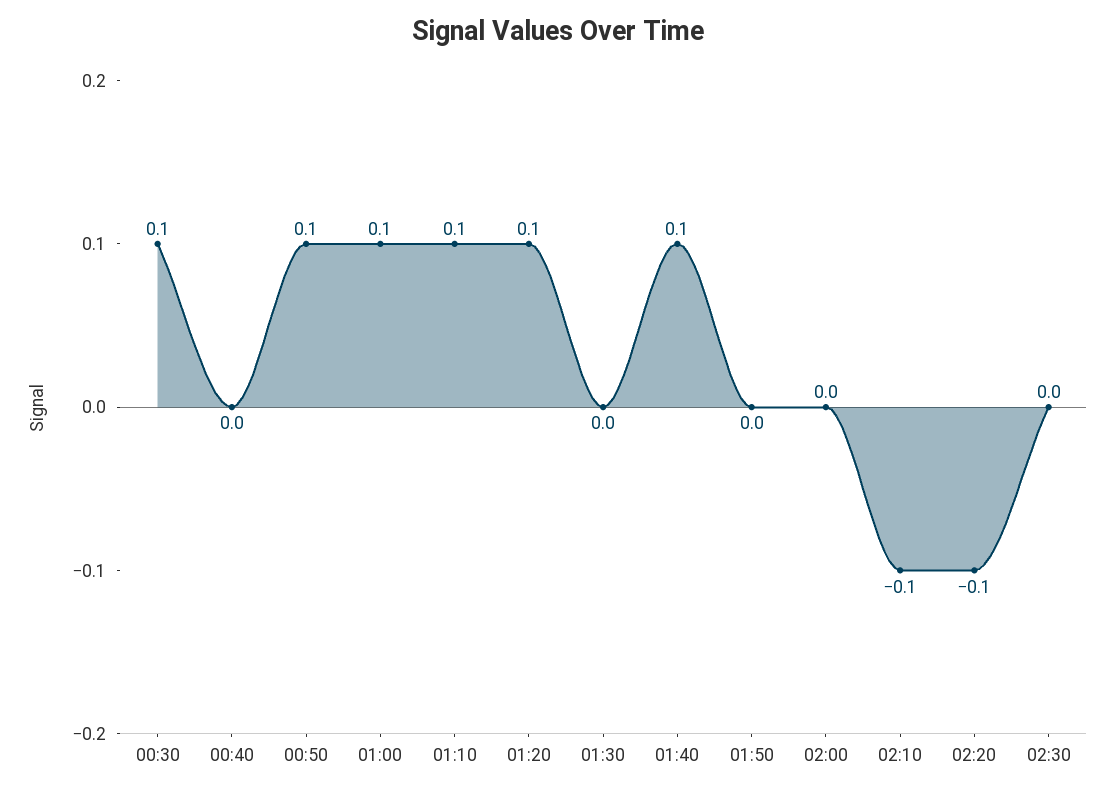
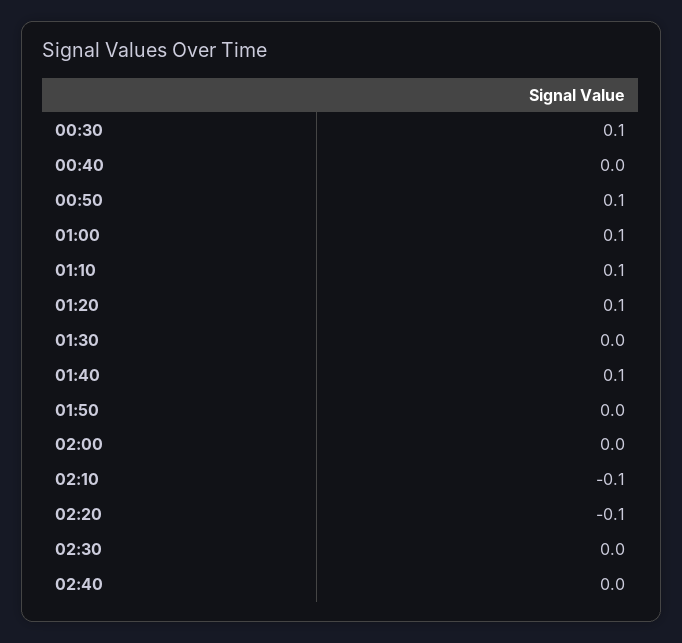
02:40: none -> 0

